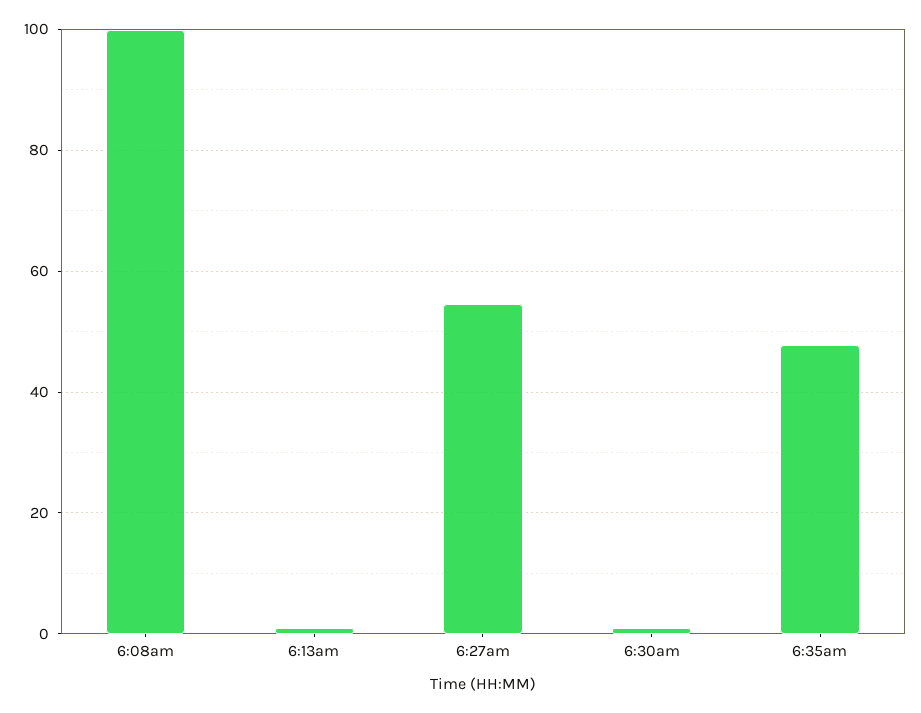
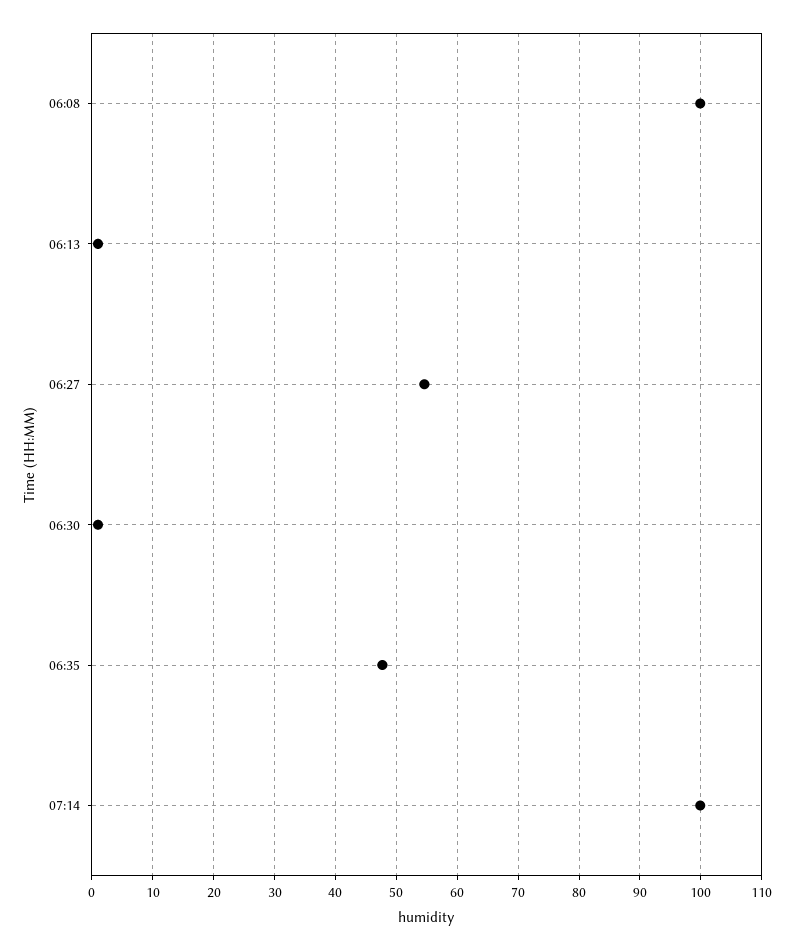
07:14: none -> 100

